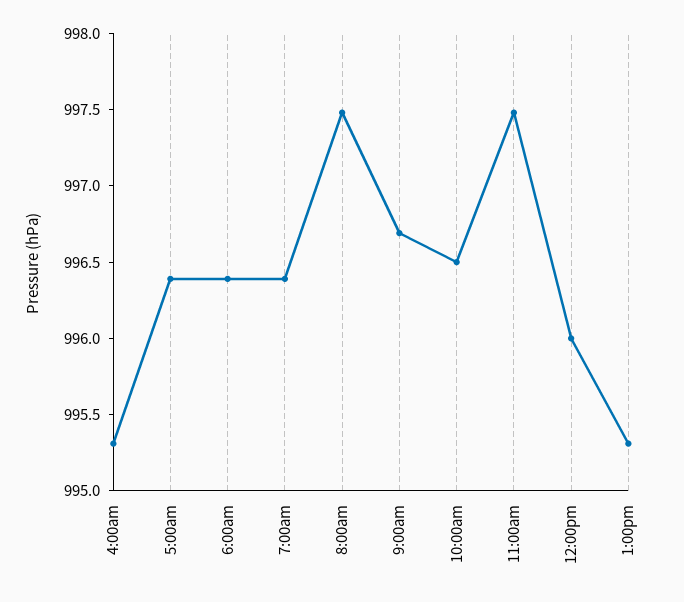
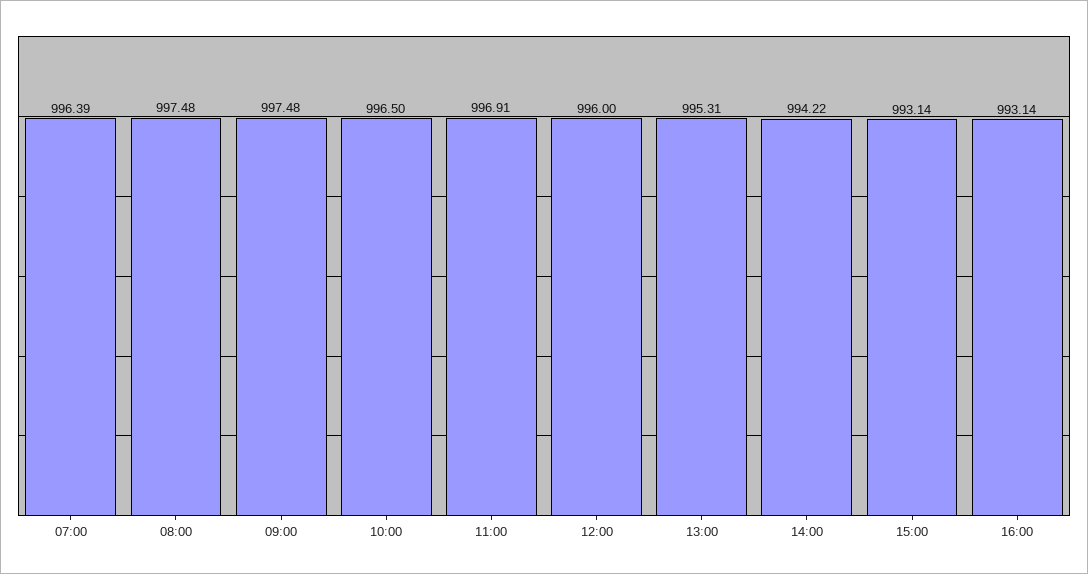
4:00am: 995.3 -> none
5:00am: 996.4 -> none
6:00am: 996.4 -> none
9:00am: 996.7 -> 997.48
11:00am: 997.5 -> 996.91
14:00: none -> 994.22
15:00: none -> 993.14
16:00: none -> 993.14

